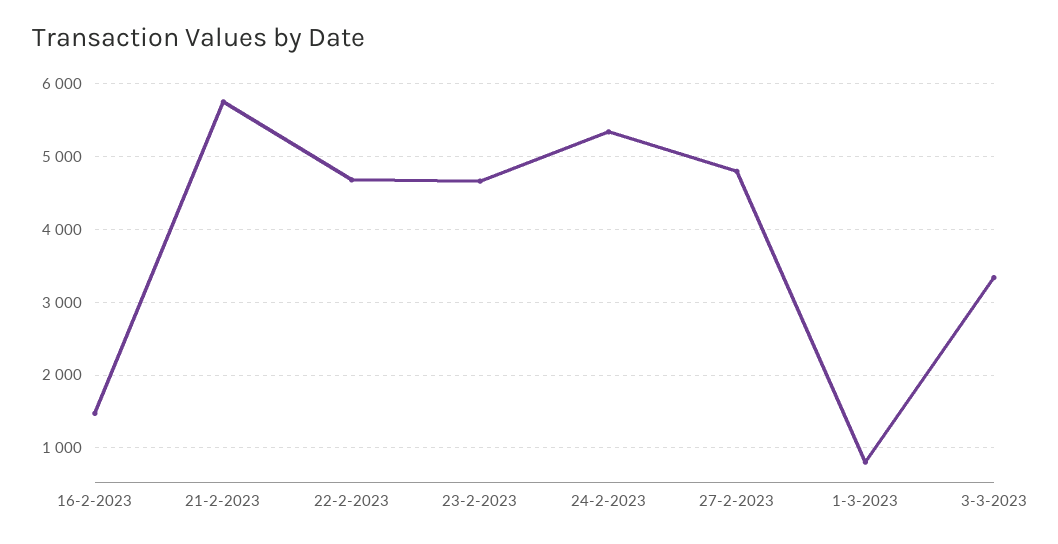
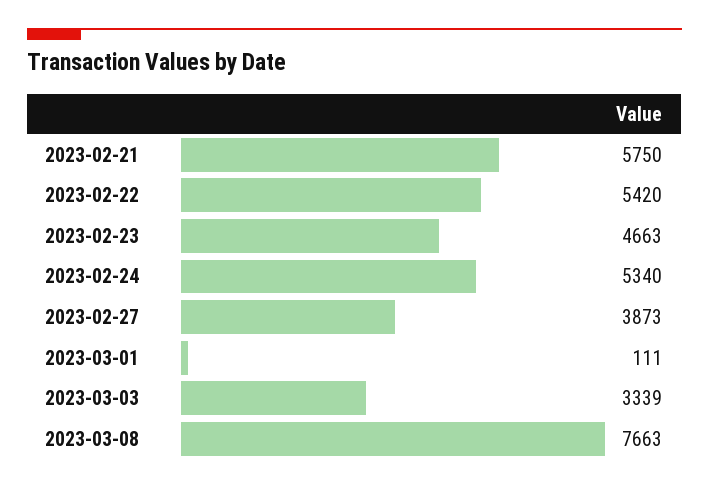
16-2-2023: 1500 -> none
22-2-2023: 4700 -> 5420
27-2-2023: 4800 -> 3873
1-3-2023: 800 -> 111
2023-03-08: none -> 7663

